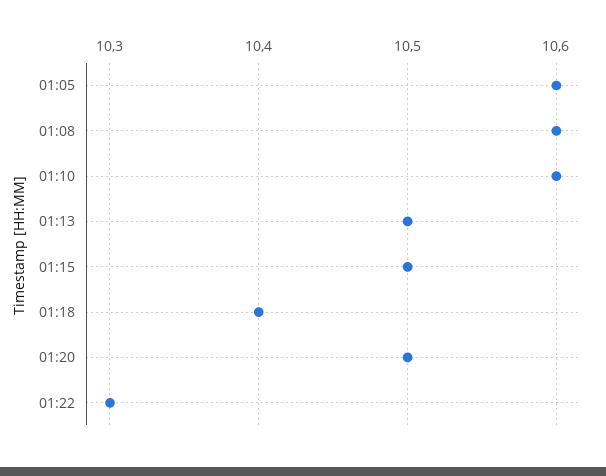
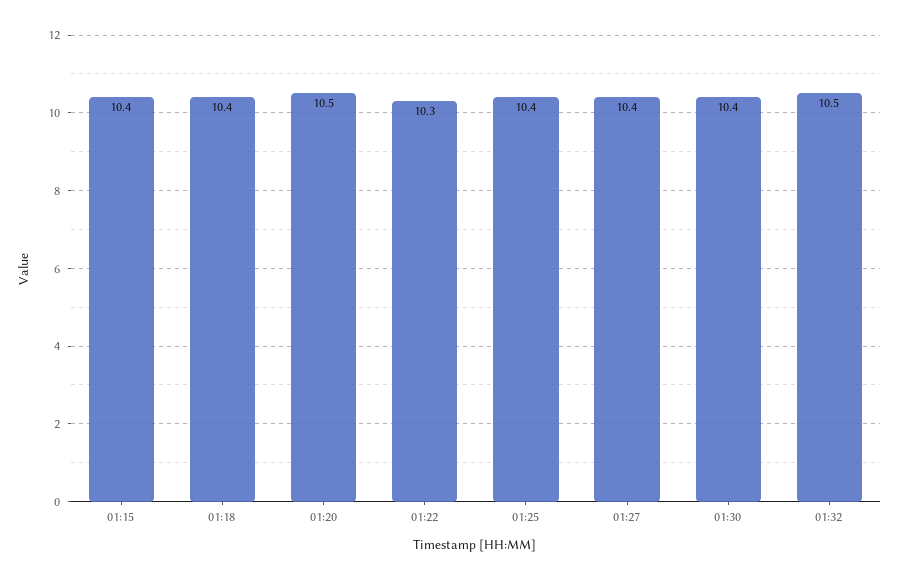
01:05: 10.6 -> none
01:08: 10.6 -> none
01:10: 10.6 -> none
01:13: 10.5 -> none
01:15: 10.5 -> 10.4
01:25: none -> 10.4
01:27: none -> 10.4
01:30: none -> 10.4
01:32: none -> 10.5

